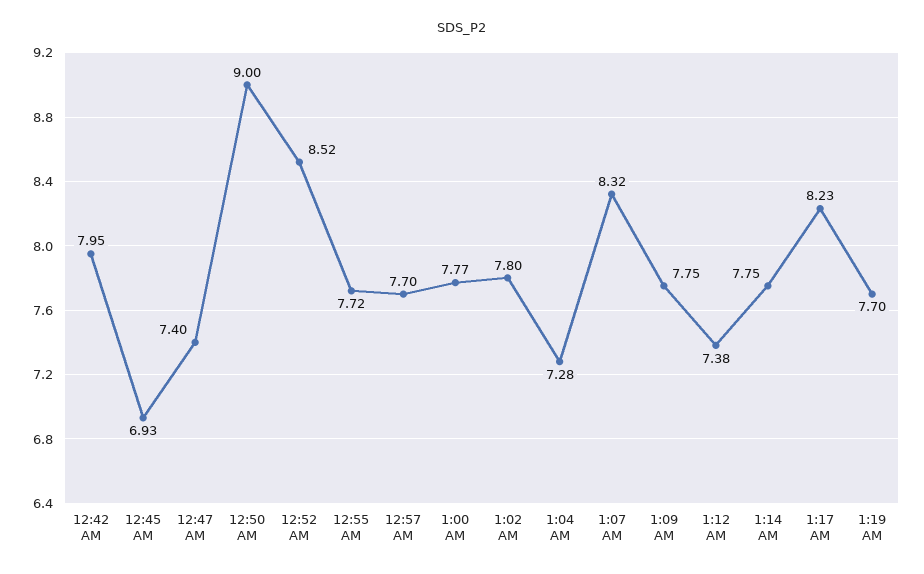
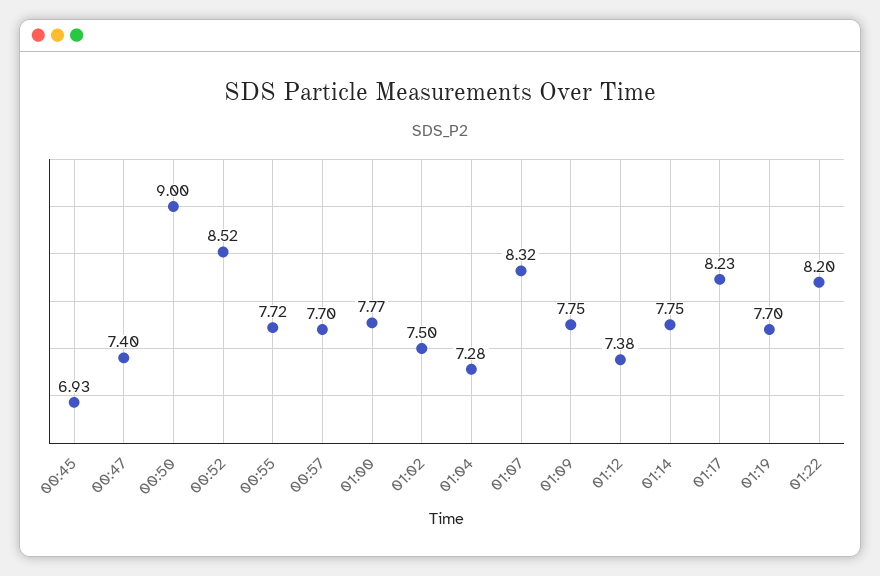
12:42 AM: 7.95 -> none
1:02 AM: 7.8 -> 7.5
01:22: none -> 8.2

